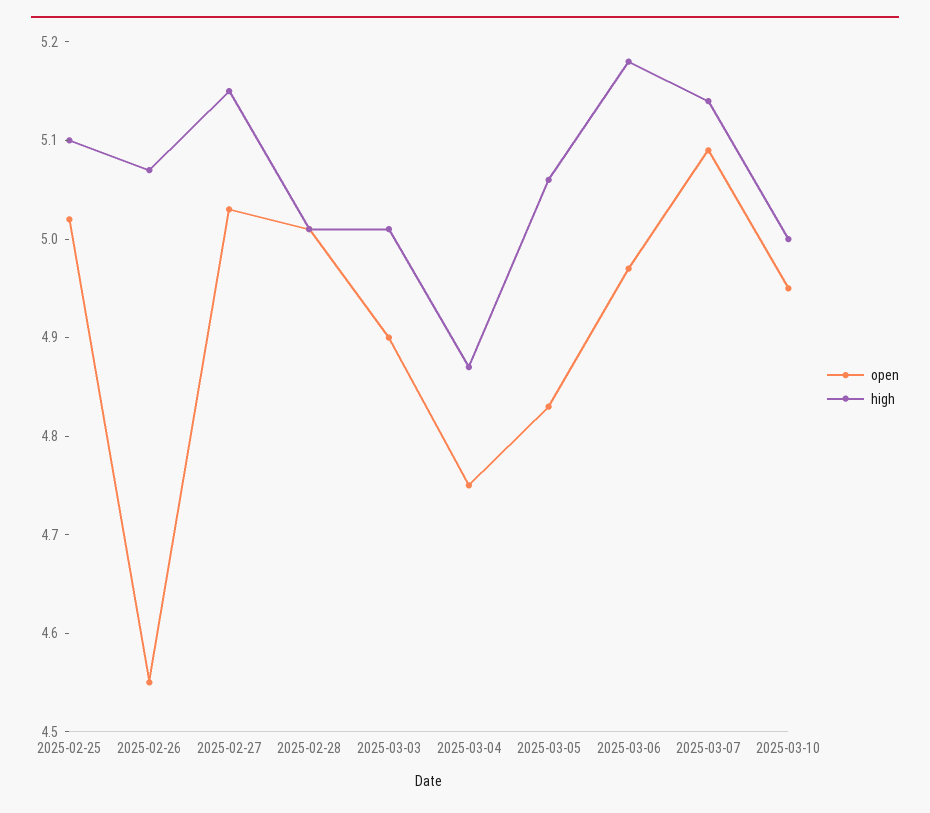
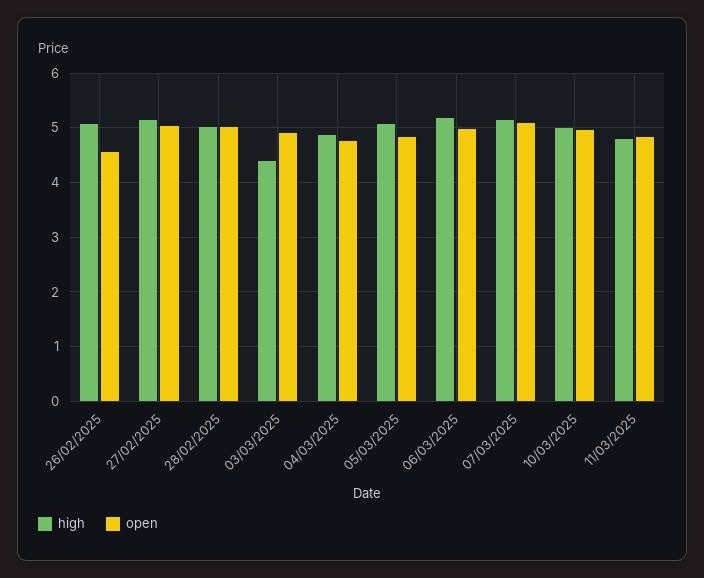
open, 2025-02-25: 5.02 -> none
high, 2025-02-25: 5.1 -> none
high, 2025-03-03: 5.01 -> 4.4
high, 11/03/2025: none -> 4.8
open, 11/03/2025: none -> 4.8

